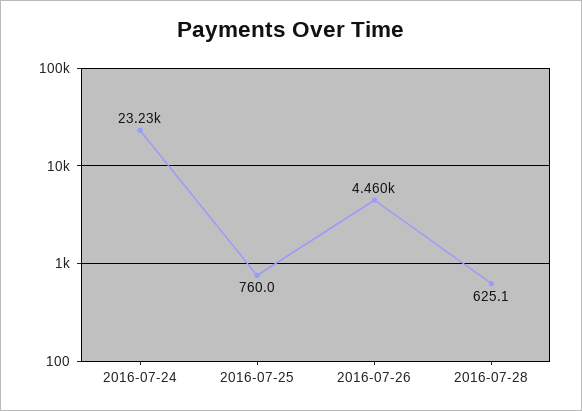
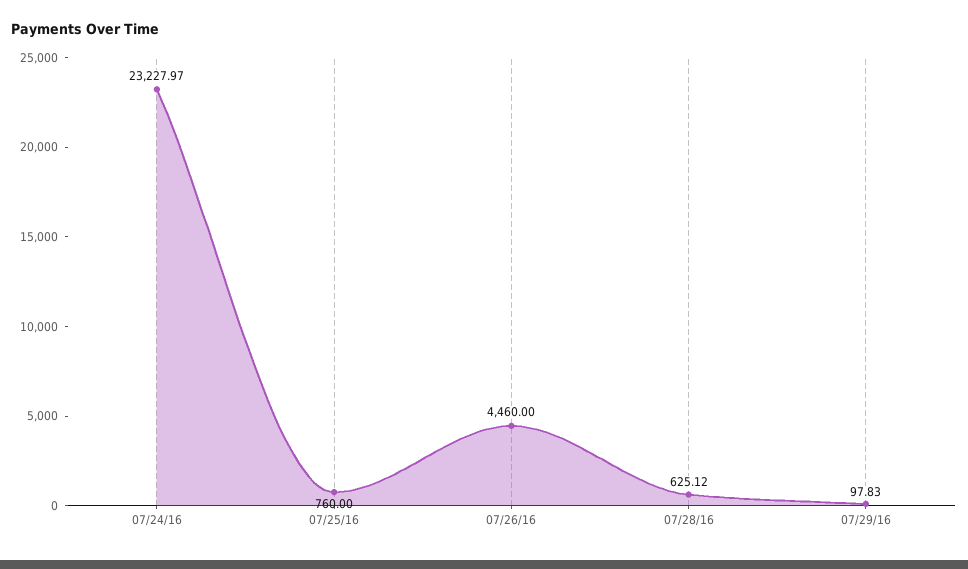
07/29/16: none -> 97.83

